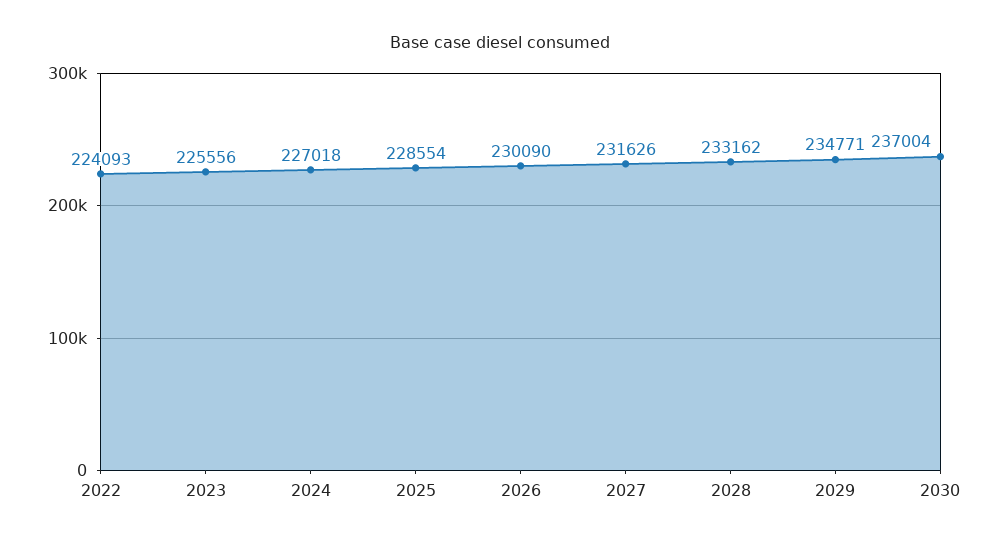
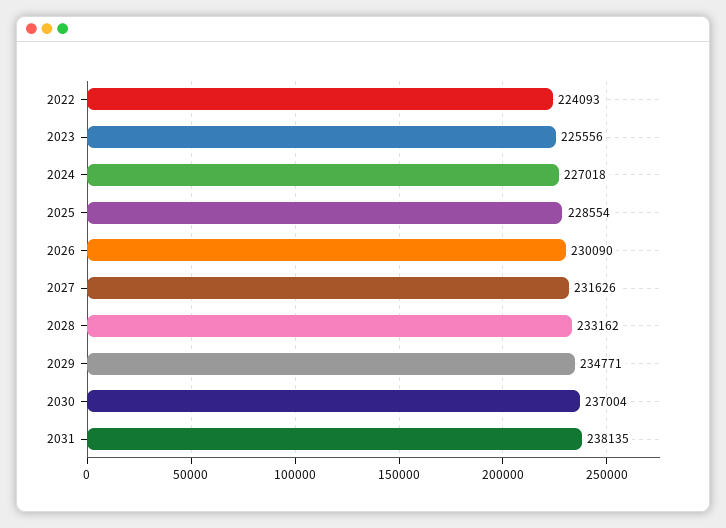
2031: none -> 238135

